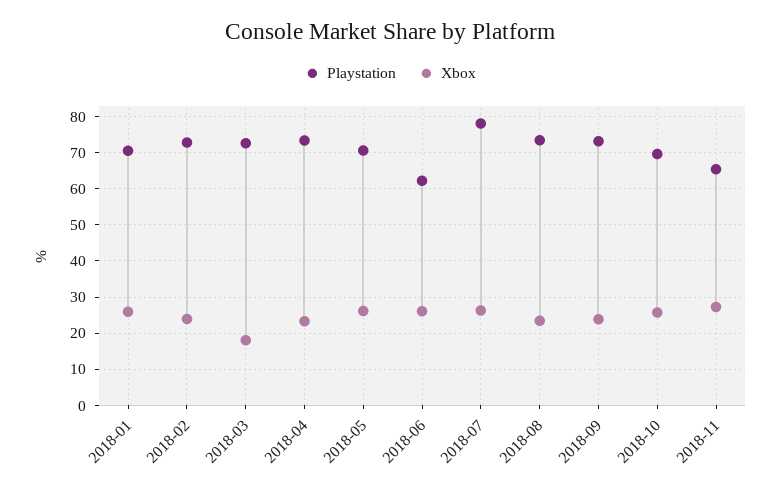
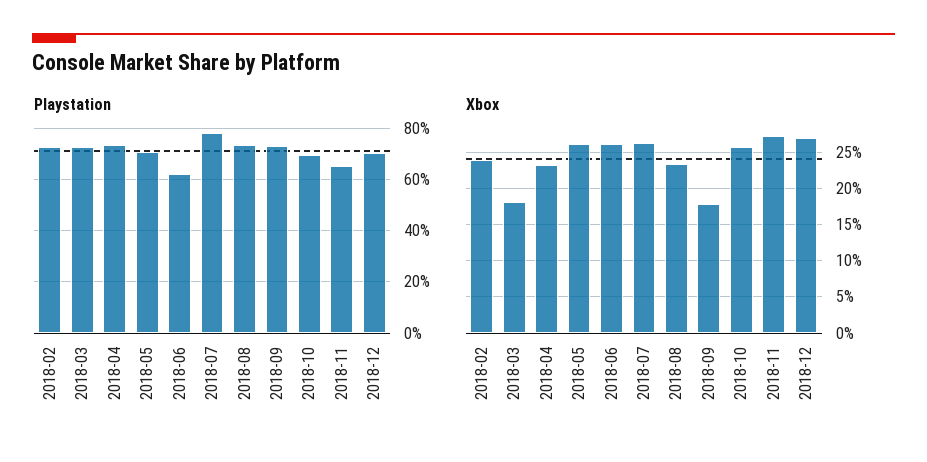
Playstation, 2018-01: 70 -> none
Xbox, 2018-01: 26 -> none
Xbox, 2018-09: 24 -> 18
Playstation, 2018-12: none -> 70
Xbox, 2018-12: none -> 27

